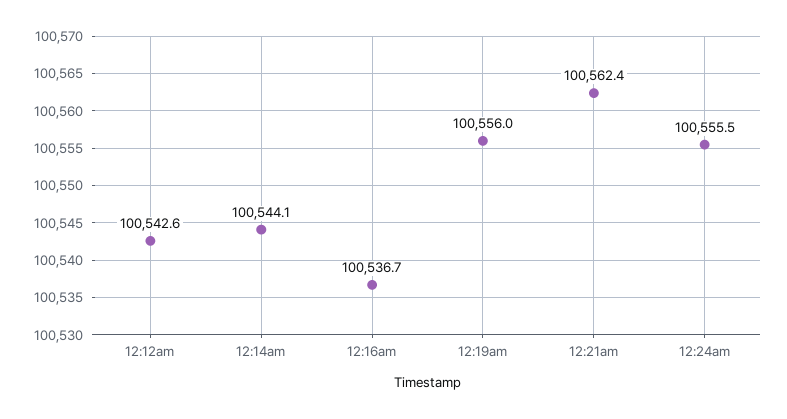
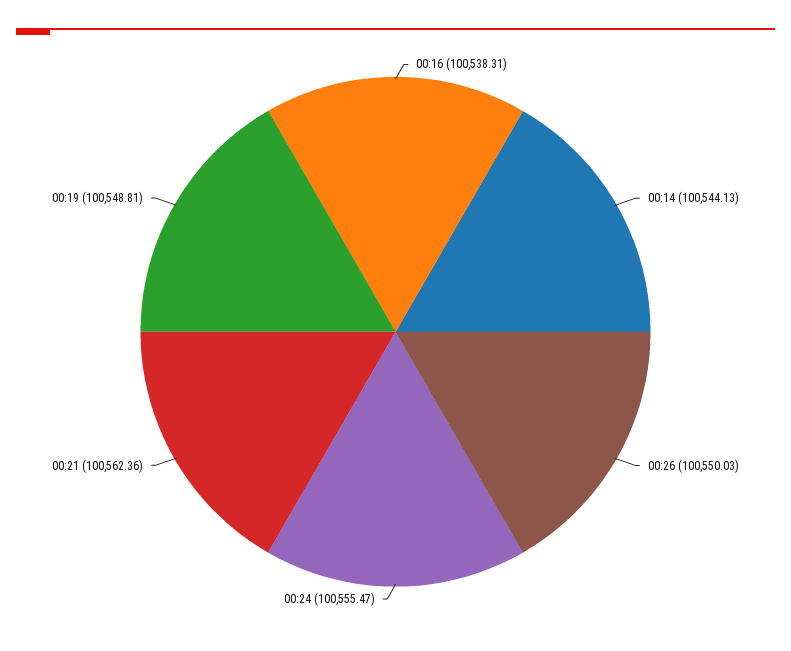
12:12am: 100542.6 -> none
12:16am: 100536.7 -> 100538.31
12:19am: 100556 -> 100548.81
00:26: none -> 100550.03

